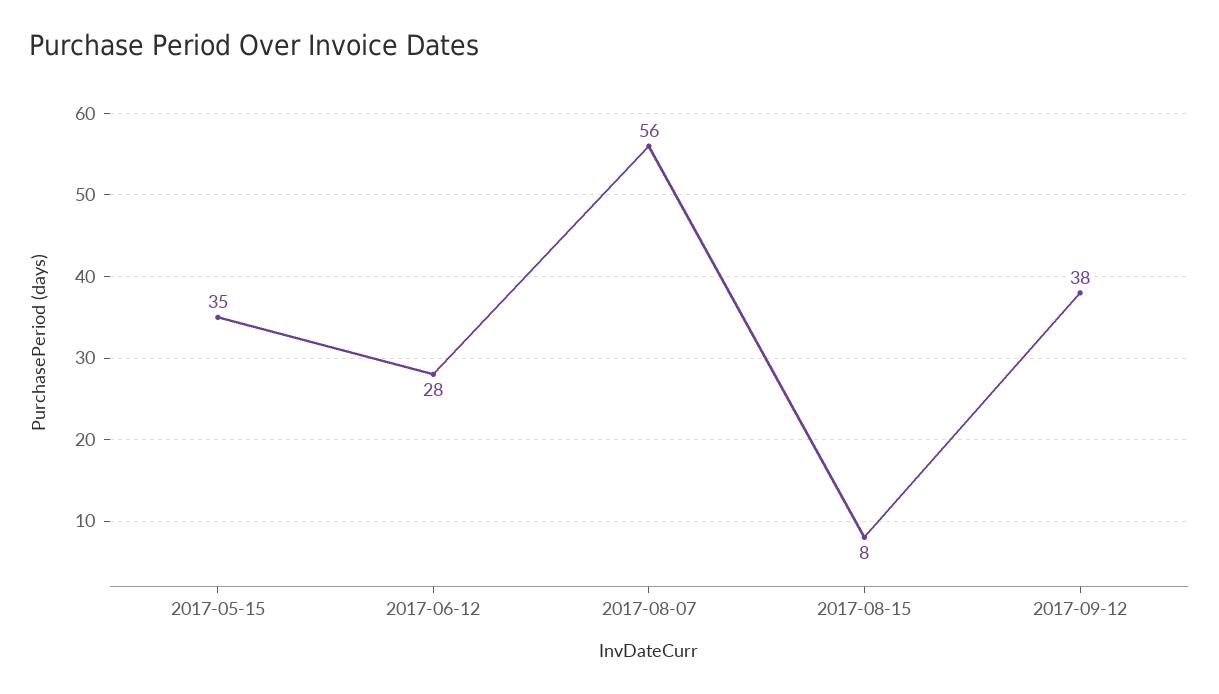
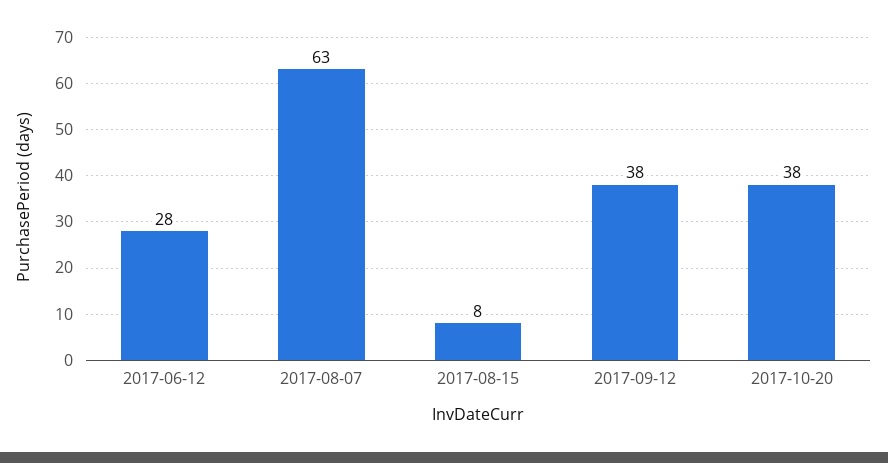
2017-05-15: 35 -> none
2017-08-07: 56 -> 63
2017-10-20: none -> 38

